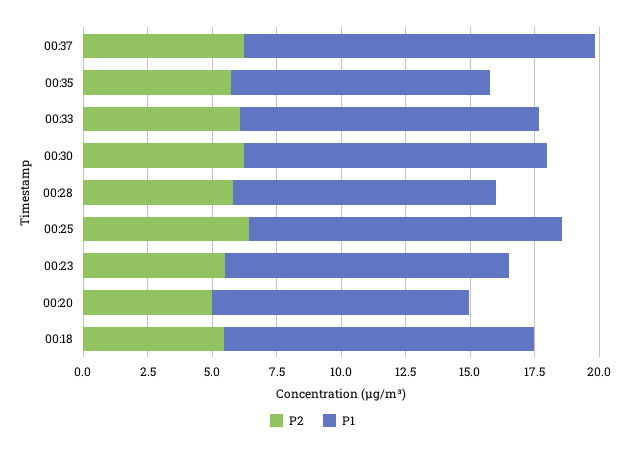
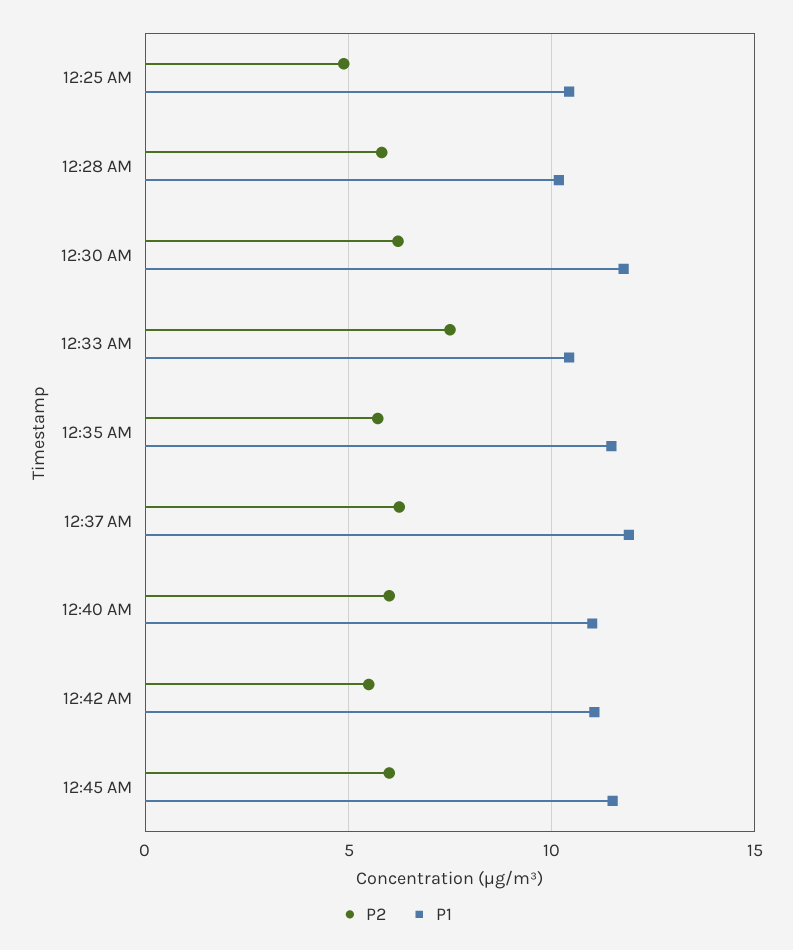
P1, 00:37: 13.5 -> 12
P1, 00:35: 10 -> 11.5
P2, 00:33: 6 -> 7.5
P1, 00:33: 11.5 -> 10.5
P2, 00:25: 6.5 -> 5
P1, 00:25: 12 -> 10.5
P2, 00:23: 5.5 -> none
P1, 00:23: 11 -> none
P2, 00:20: 5 -> none
P1, 00:20: 10 -> none
P2, 00:18: 5.5 -> none
P1, 00:18: 12 -> none
P2, 12:40 AM: none -> 6
P1, 12:40 AM: none -> 11
P2, 12:42 AM: none -> 5.5
P1, 12:42 AM: none -> 11
P2, 12:45 AM: none -> 6
P1, 12:45 AM: none -> 11.5

